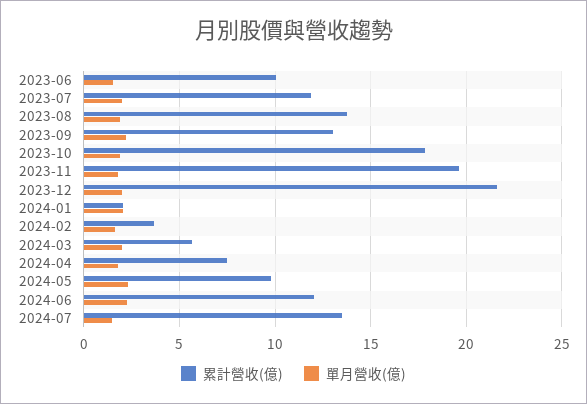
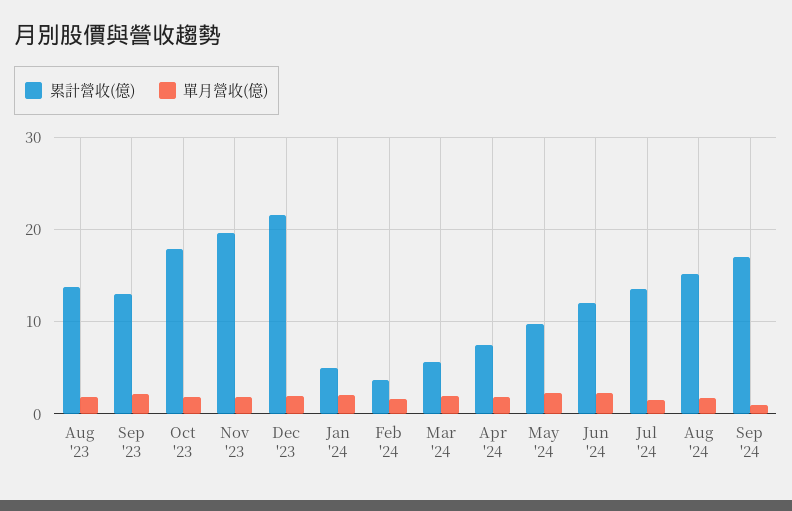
累計營收(億), 2023-06: 10 -> none
單月營收(億), 2023-06: 1.5 -> none
累計營收(億), 2023-07: 12 -> none
單月營收(億), 2023-07: 2 -> none
累計營收(億), 2024-01: 2 -> 5
累計營收(億), Aug '24: none -> 15
單月營收(億), Aug '24: none -> 2
累計營收(億), Sep '24: none -> 17
單月營收(億), Sep '24: none -> 1

